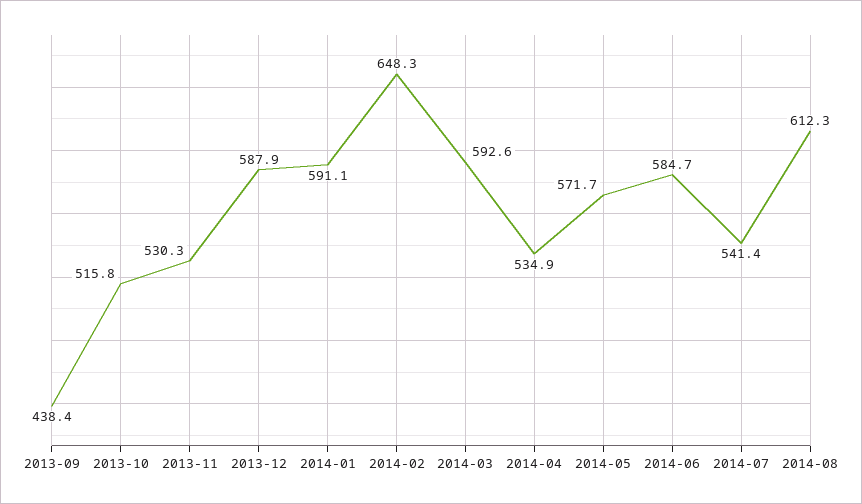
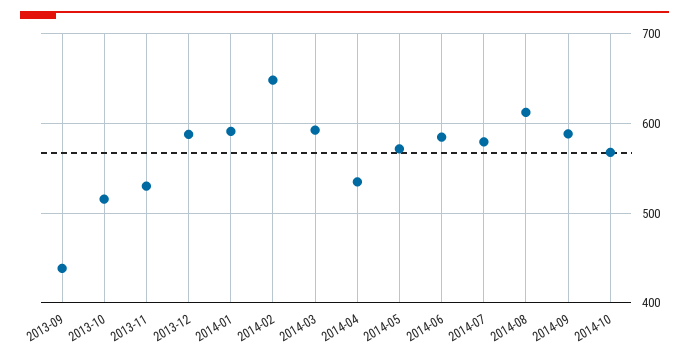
2014-07: 541.4 -> 580
2014-09: none -> 590
2014-10: none -> 570

